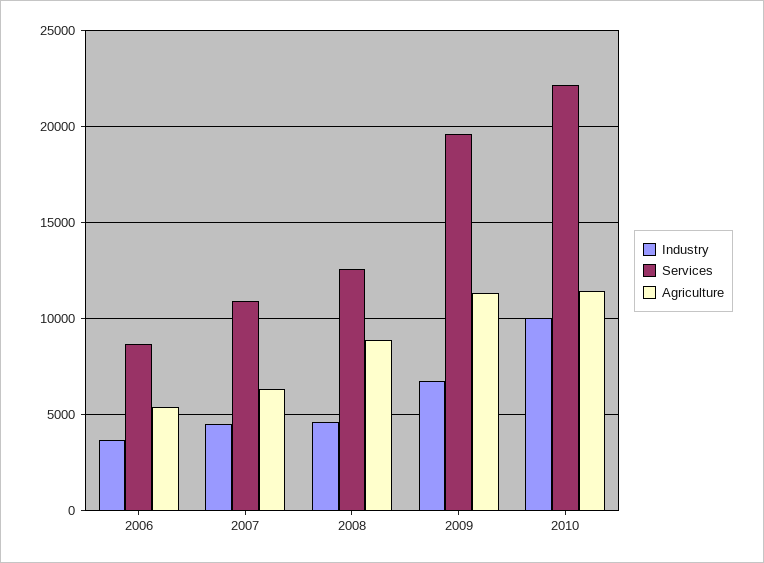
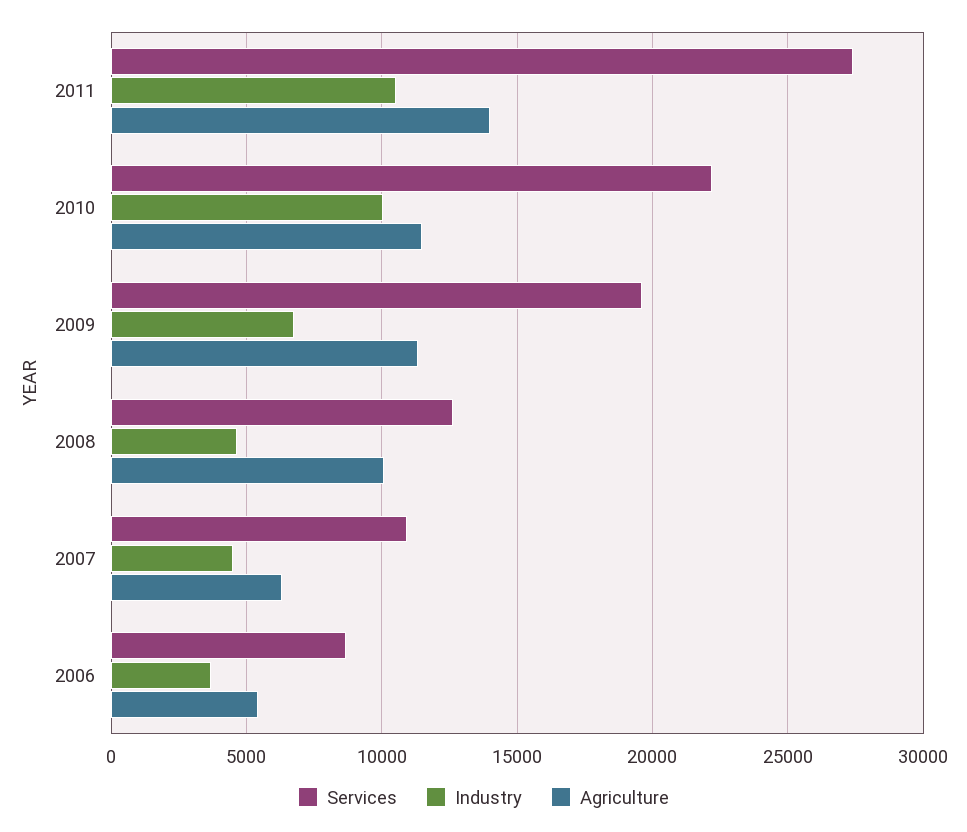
Agriculture, 2008: 9000 -> 10000
Services, 2011: none -> 27500
Industry, 2011: none -> 10500
Agriculture, 2011: none -> 14000

